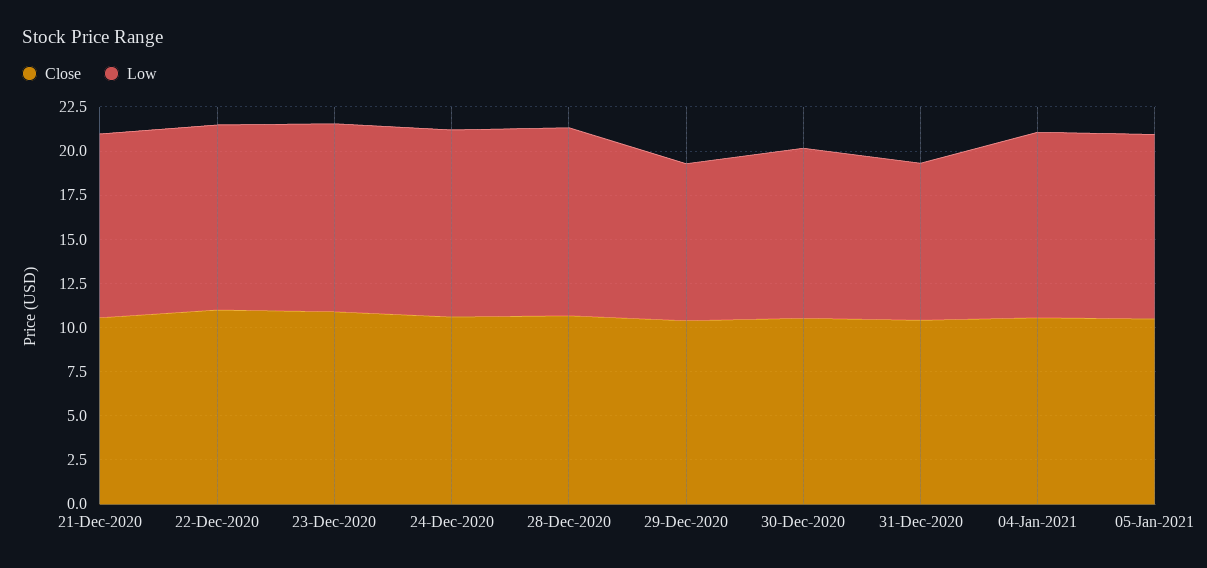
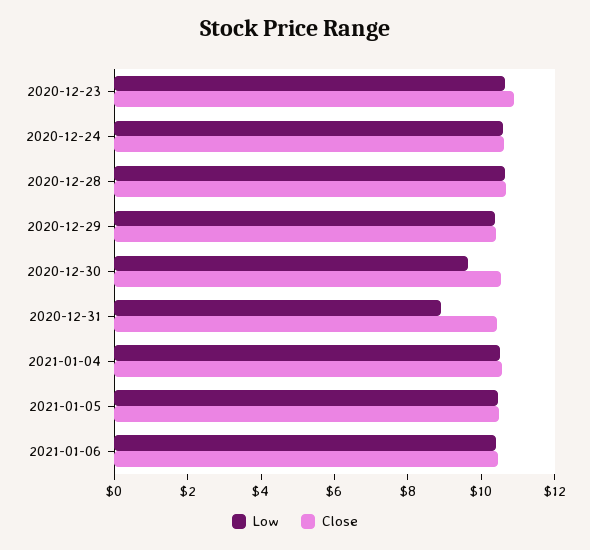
Close, 21-Dec-2020: 10.5 -> none
Low, 21-Dec-2020: 10.5 -> none
Close, 22-Dec-2020: 11 -> none
Low, 22-Dec-2020: 10.5 -> none
Low, 29-Dec-2020: 9 -> 10.5
Low, 2021-01-06: none -> 10.5
Close, 2021-01-06: none -> 10.5

